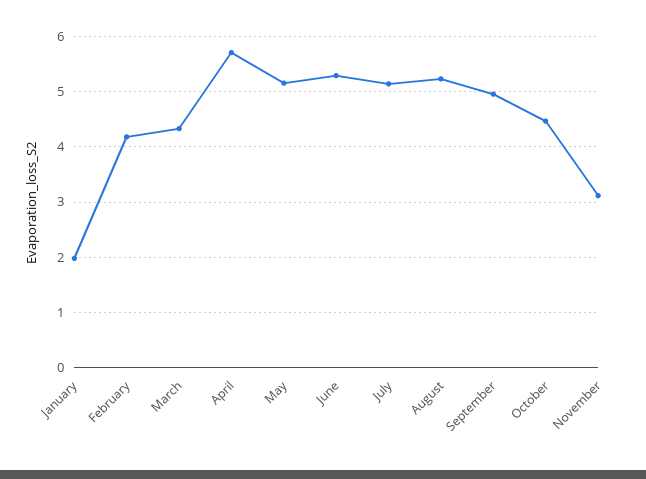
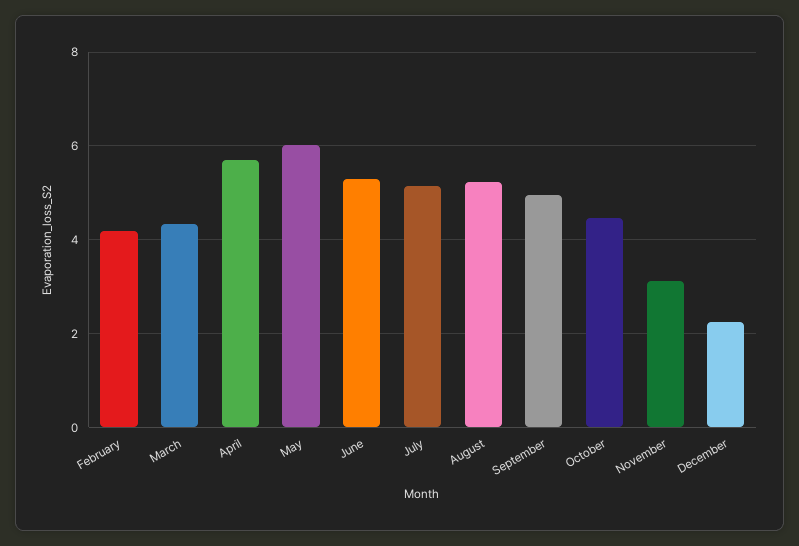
January: 2 -> none
May: 5.2 -> 6
December: none -> 2.2

